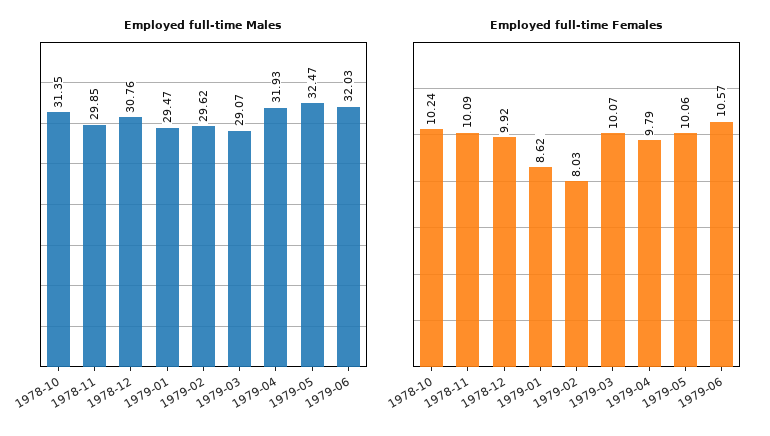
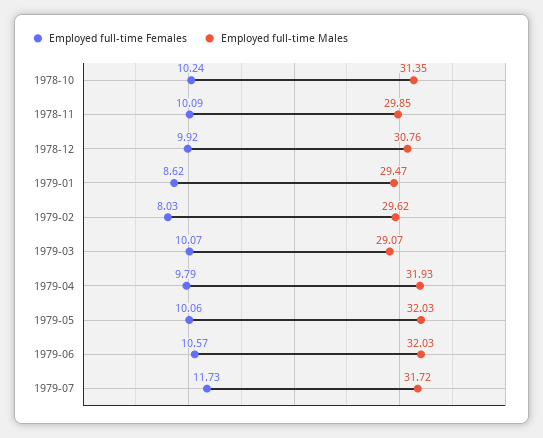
Employed full-time Males, 1979-05: 32.47 -> 32.03
Employed full-time Females, 1979-07: none -> 11.73
Employed full-time Males, 1979-07: none -> 31.72

